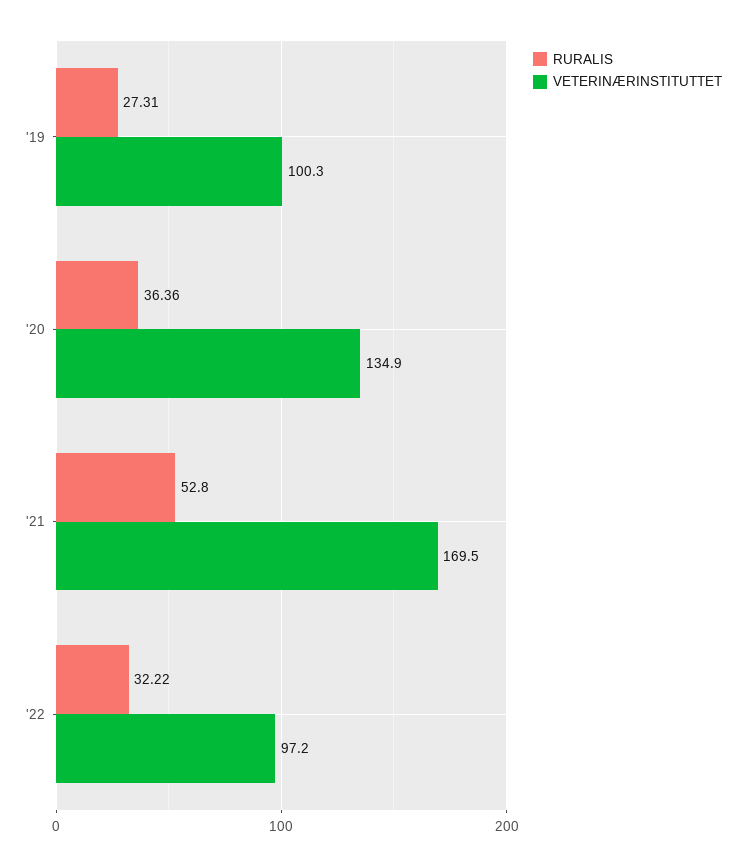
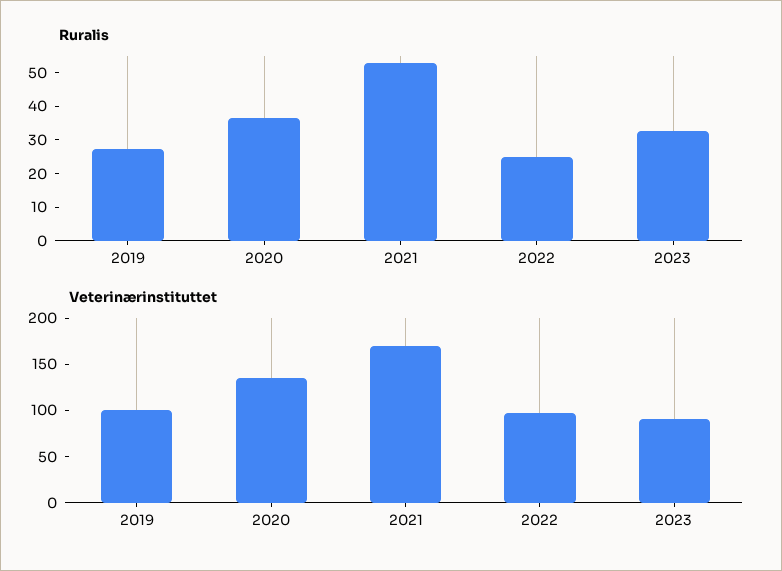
RURALIS, '22: 32.22 -> 25
RURALIS, 2023: none -> 32.5
VETERINÆRINSTITUTTET, 2023: none -> 90

